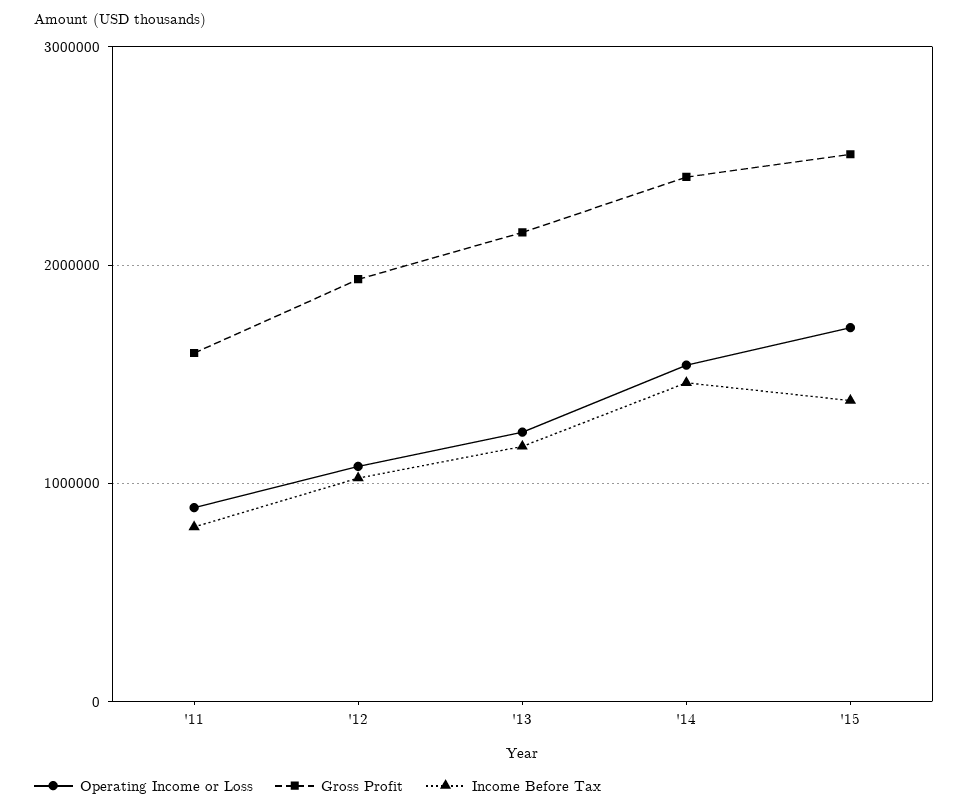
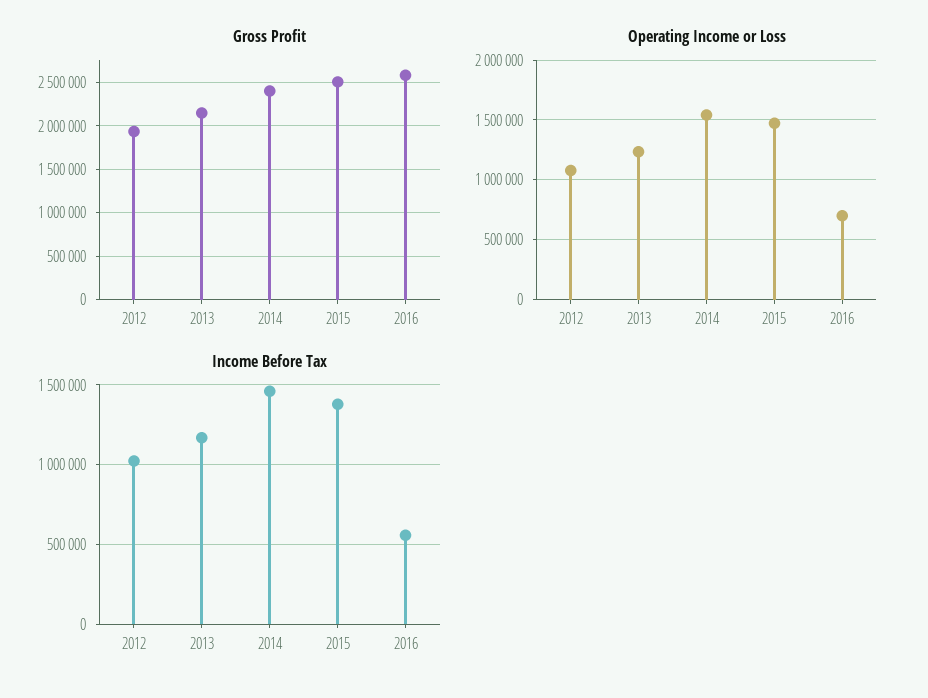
Operating Income or Loss, '11: 900000 -> none
Gross Profit, '11: 1600000 -> none
Income Before Tax, '11: 800000 -> none
Operating Income or Loss, '15: 1700000 -> 1500000
Gross Profit, 2016: none -> 2600000
Operating Income or Loss, 2016: none -> 700000
Income Before Tax, 2016: none -> 550000

